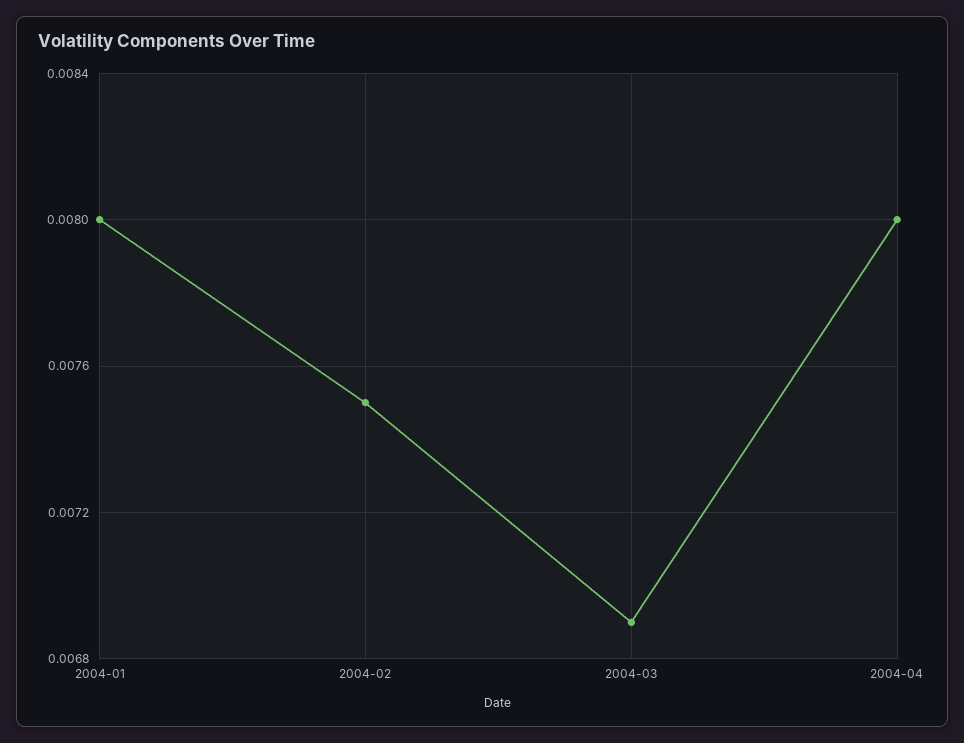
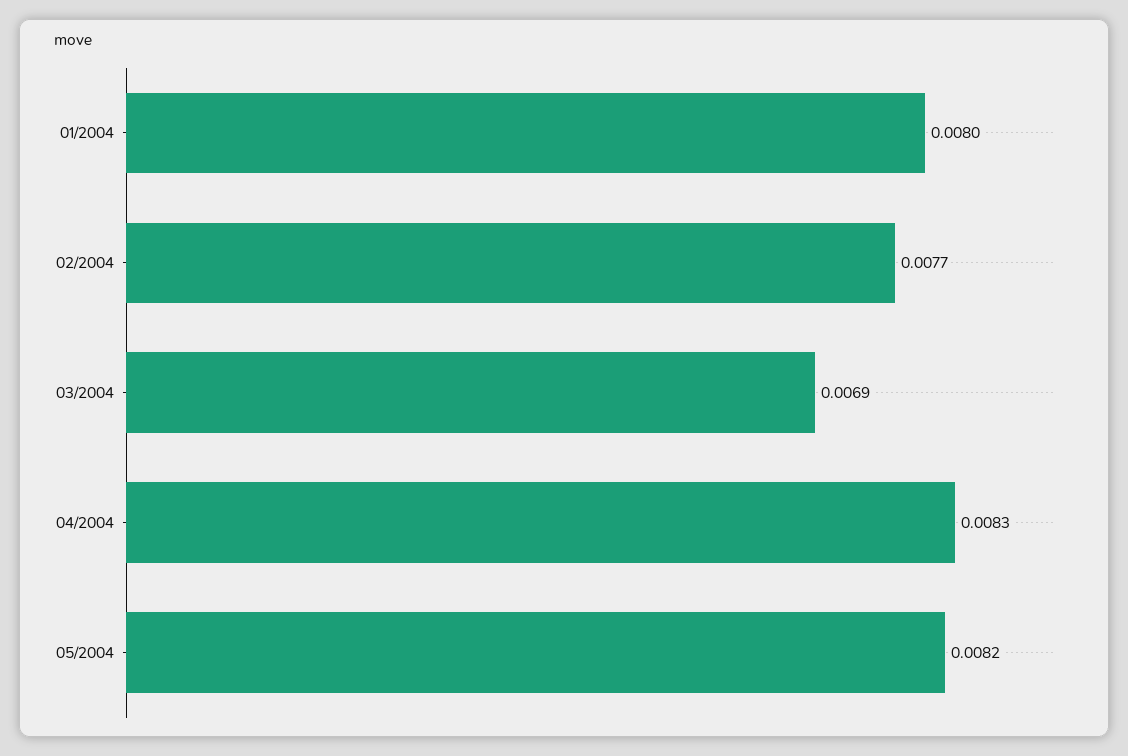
2004-02: 0.0075 -> 0.0077
2004-04: 0.008 -> 0.0083
05/2004: none -> 0.0082

